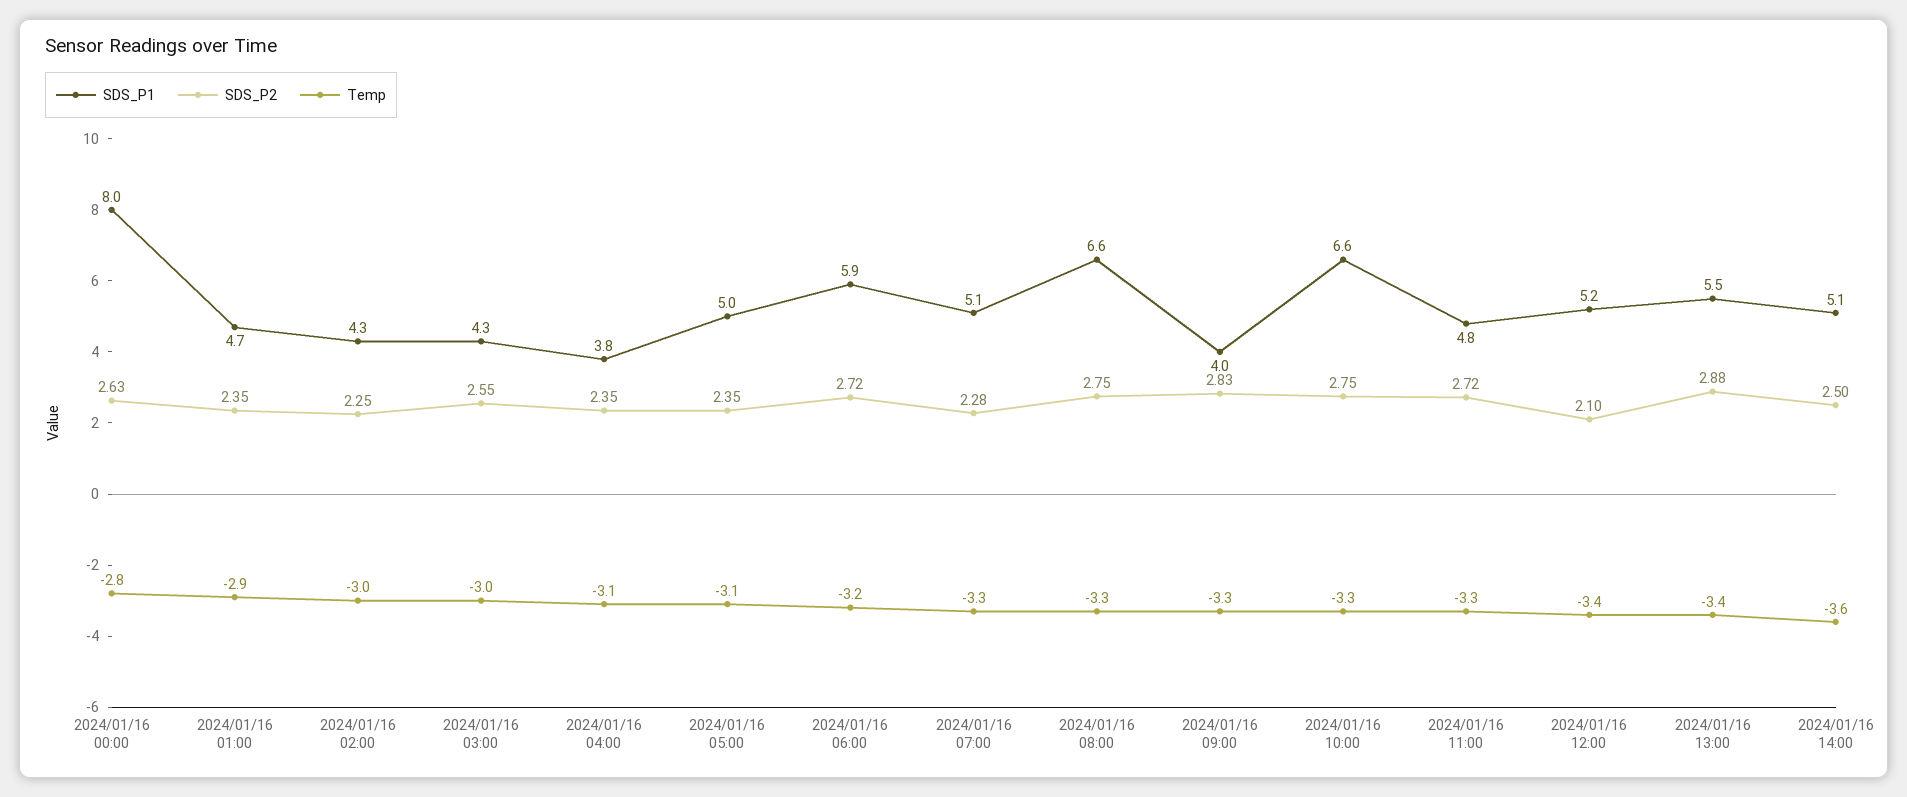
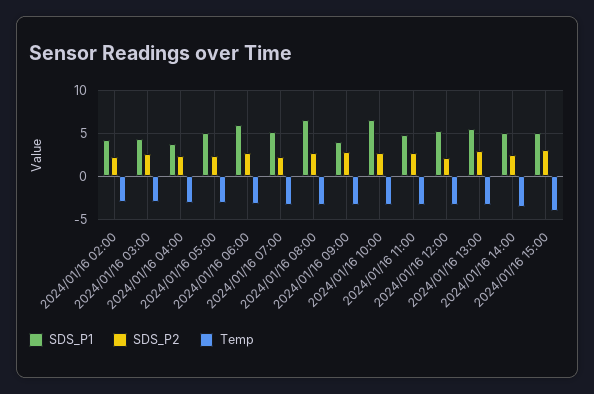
SDS_P1, 2024/01/16 00:00: 8 -> none
SDS_P2, 2024/01/16 00:00: 2.63 -> none
Temp, 2024/01/16 00:00: -2.8 -> none
SDS_P1, 2024/01/16 01:00: 4.7 -> none
SDS_P2, 2024/01/16 01:00: 2.35 -> none
Temp, 2024/01/16 01:00: -2.9 -> none
SDS_P1, 2024/01/16 15:00: none -> 5
SDS_P2, 2024/01/16 15:00: none -> 3
Temp, 2024/01/16 15:00: none -> -4

